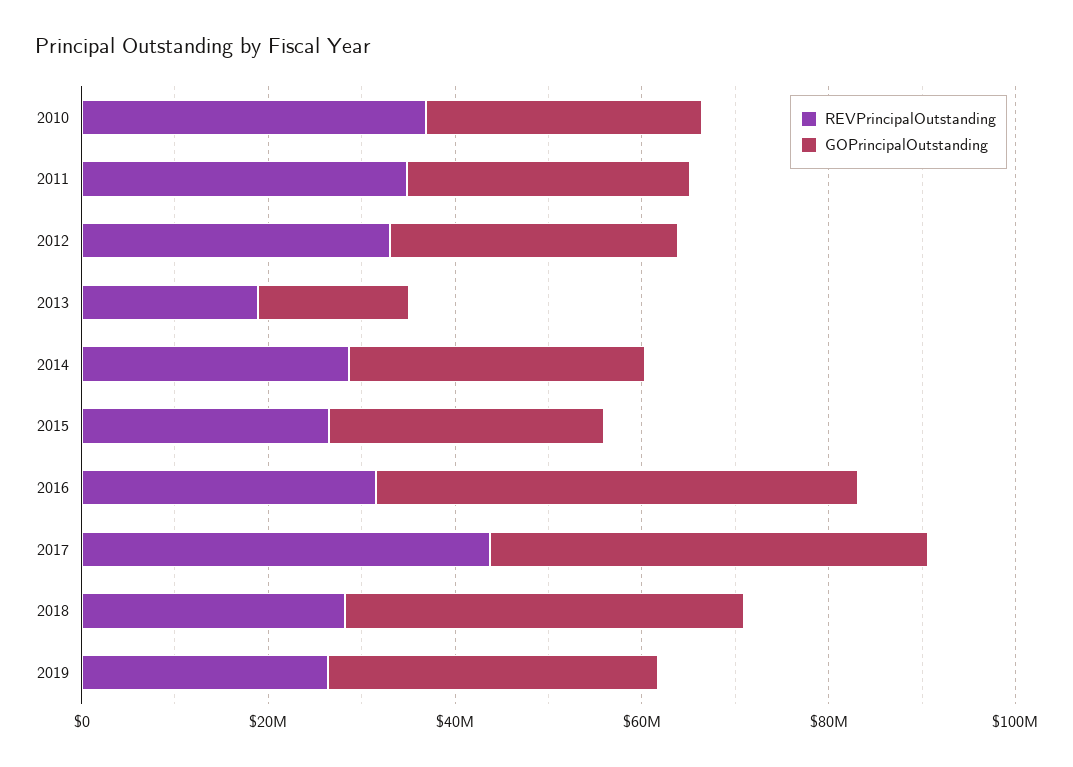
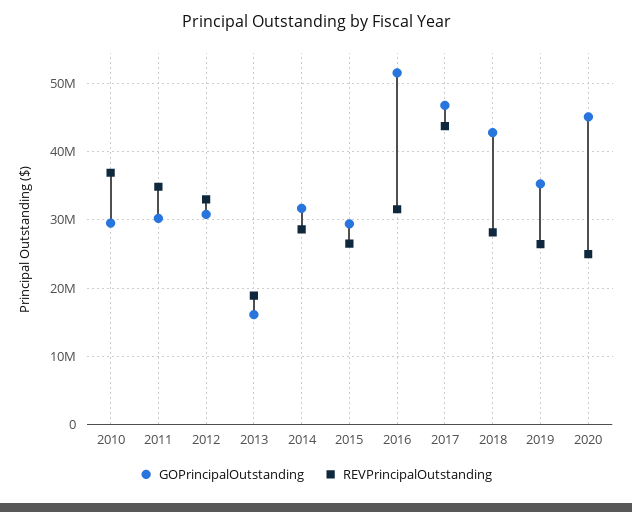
GOPrincipalOutstanding, 2020: none -> 45000000
REVPrincipalOutstanding, 2020: none -> 25000000

